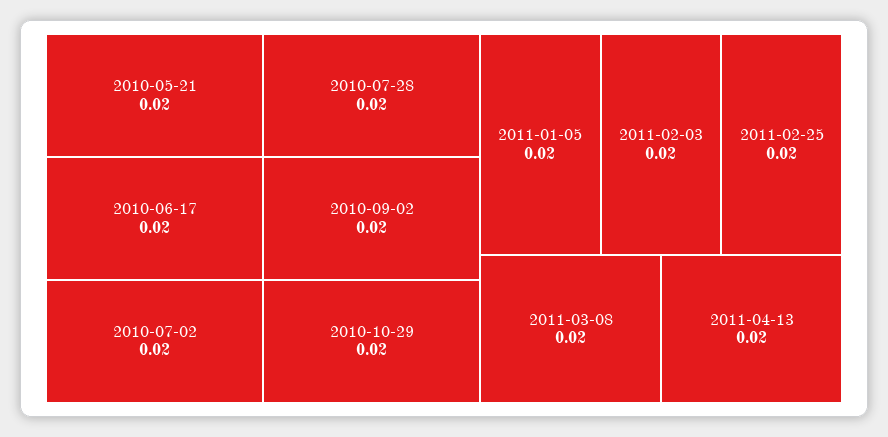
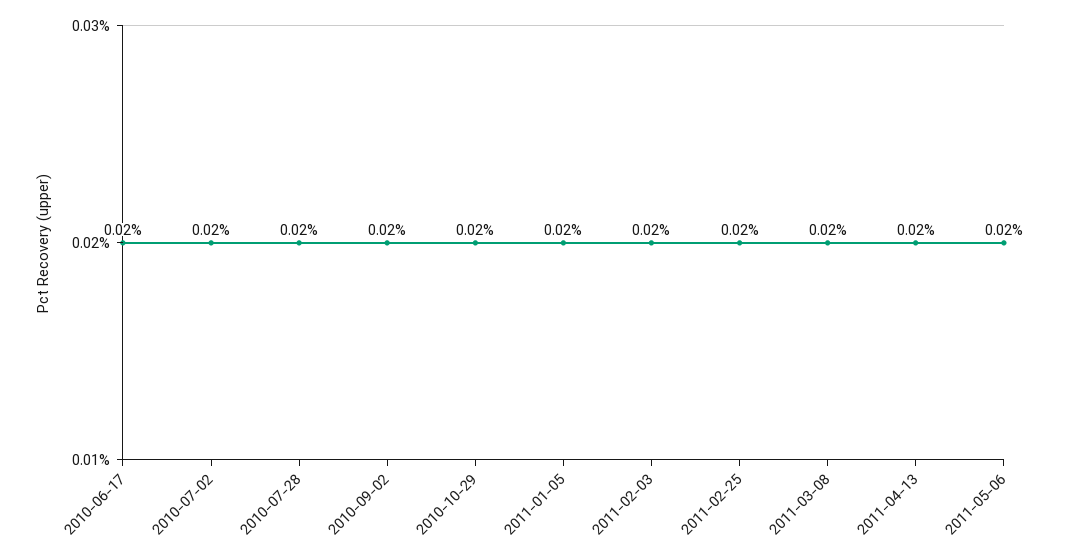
2010-05-21: 0.02 -> none
2011-05-06: none -> 0.02

